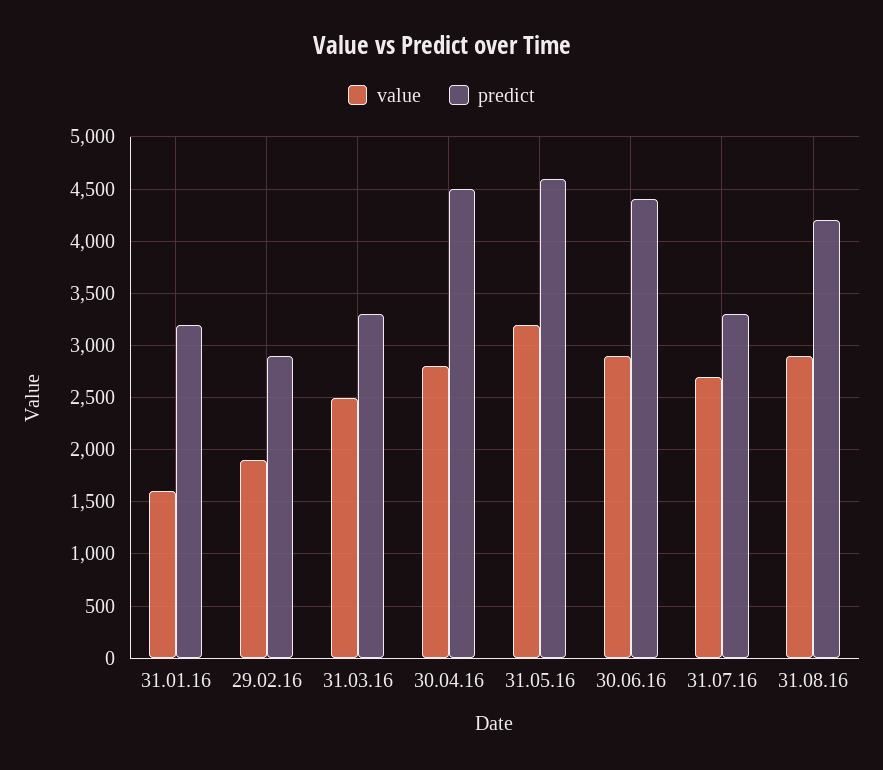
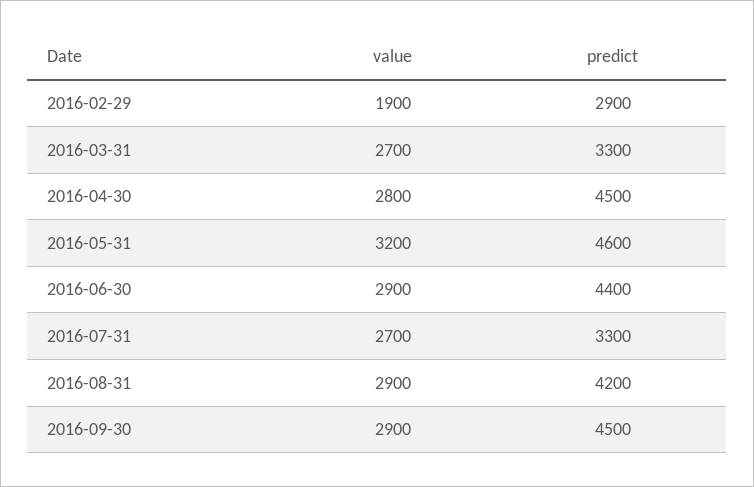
value, 31.01.16: 1600 -> none
predict, 31.01.16: 3200 -> none
value, 31.03.16: 2500 -> 2700
value, 2016-09-30: none -> 2900
predict, 2016-09-30: none -> 4500

